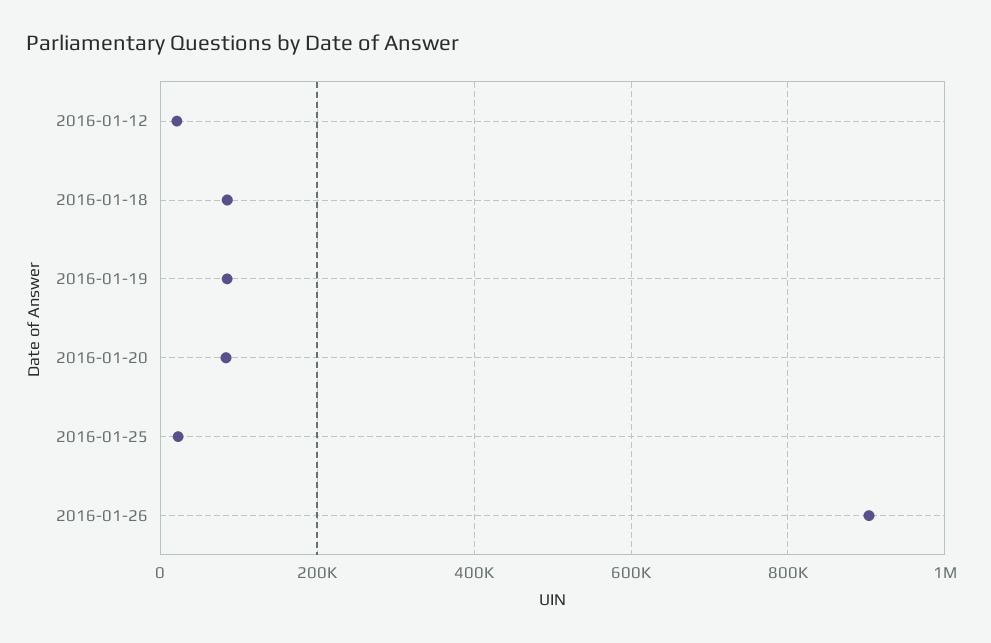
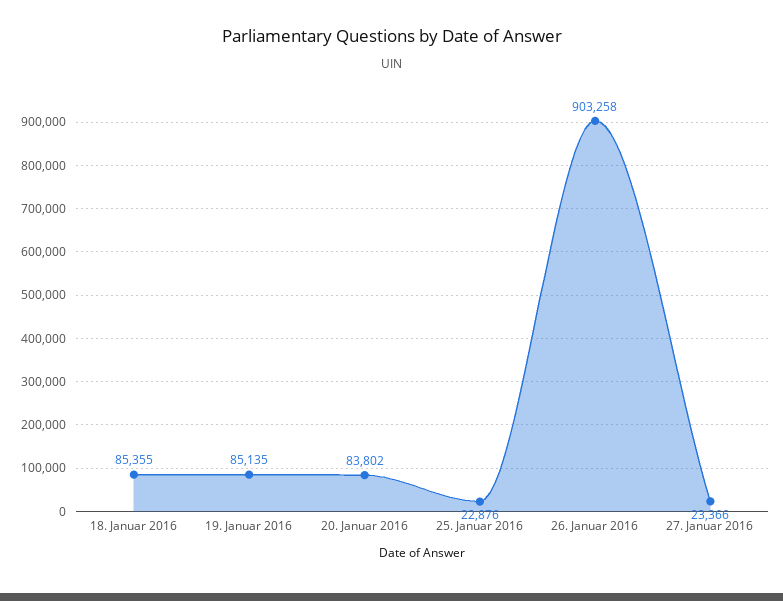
2016-01-12: 20000 -> none
27. Januar 2016: none -> 23366

